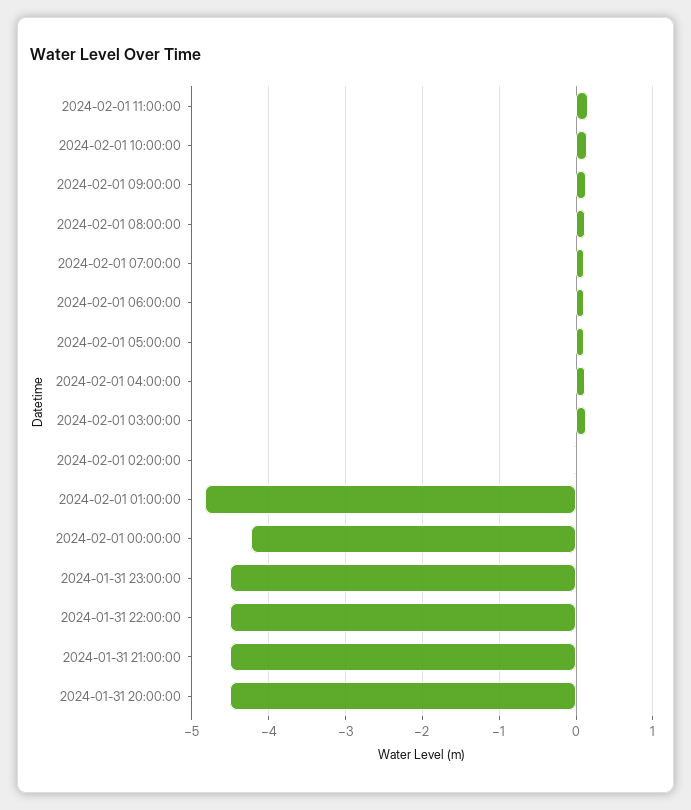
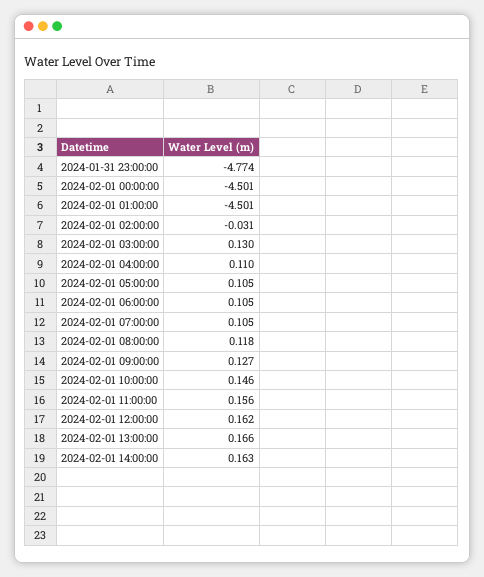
2024-02-01 01:00:00: -4.8 -> -4.501
2024-02-01 00:00:00: -4.2 -> -4.501
2024-01-31 23:00:00: -4.5 -> -4.774
2024-01-31 22:00:00: -4.5 -> none
2024-01-31 21:00:00: -4.5 -> none
2024-01-31 20:00:00: -4.5 -> none
2024-02-01 12:00:00: none -> 0.162
2024-02-01 13:00:00: none -> 0.166
2024-02-01 14:00:00: none -> 0.163

